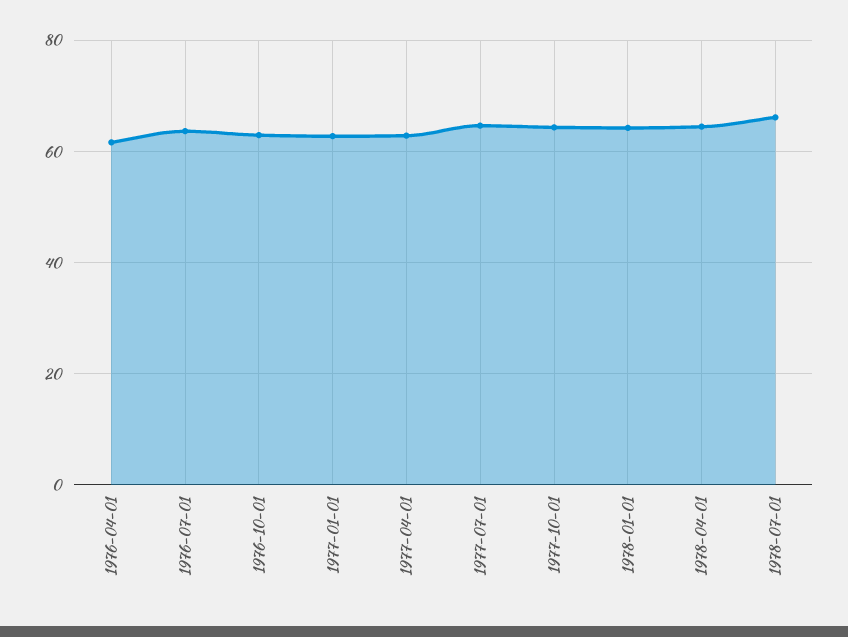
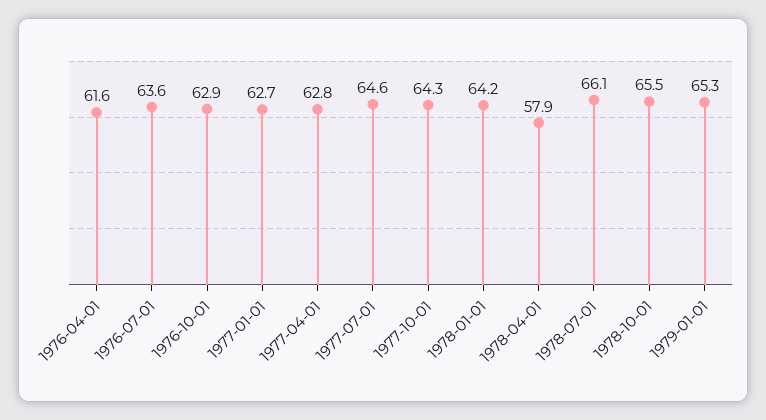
1978-04-01: 64 -> 57.9
1978-10-01: none -> 65.5
1979-01-01: none -> 65.3

